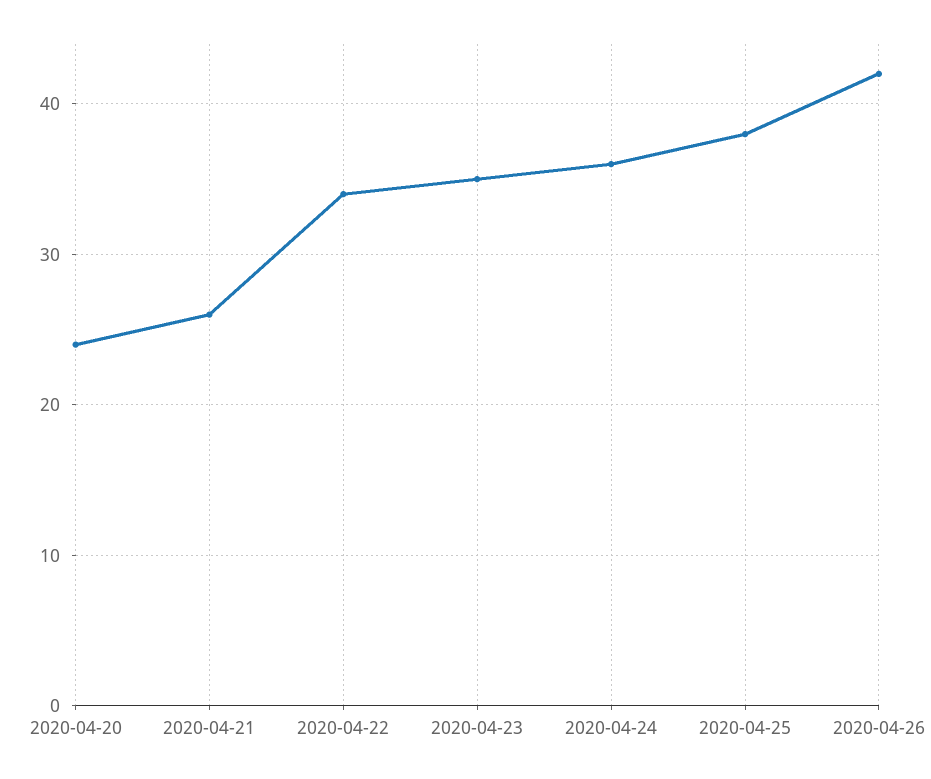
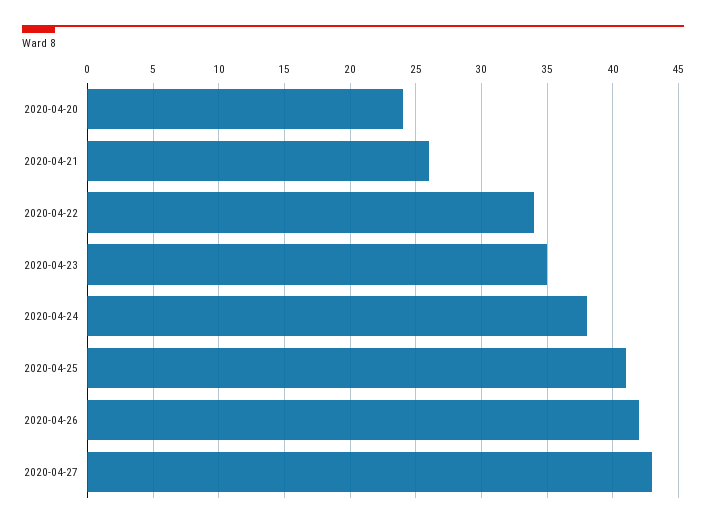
2020-04-24: 36 -> 38
2020-04-25: 38 -> 41
2020-04-27: none -> 43

